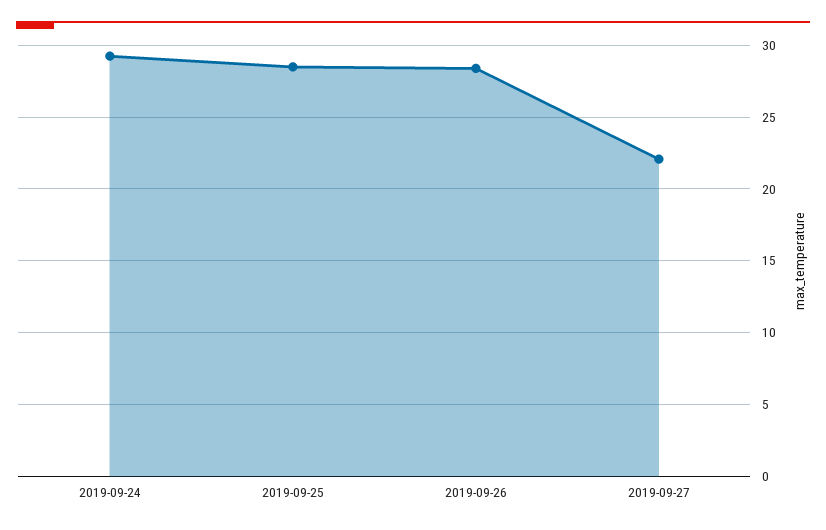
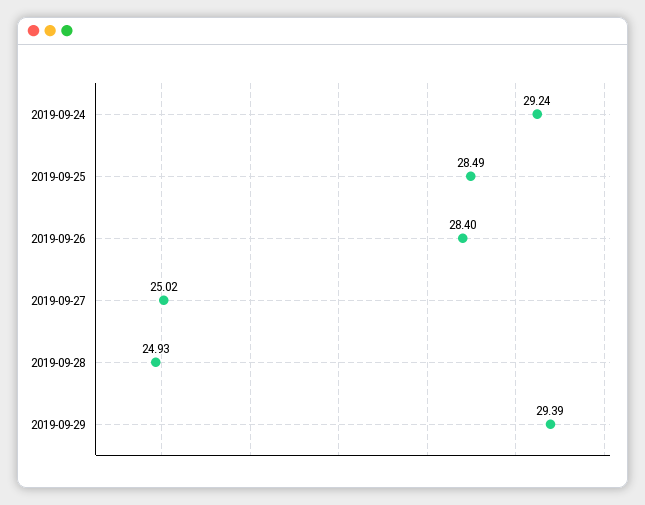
2019-09-27: 22 -> 25.02
2019-09-28: none -> 24.93
2019-09-29: none -> 29.39

